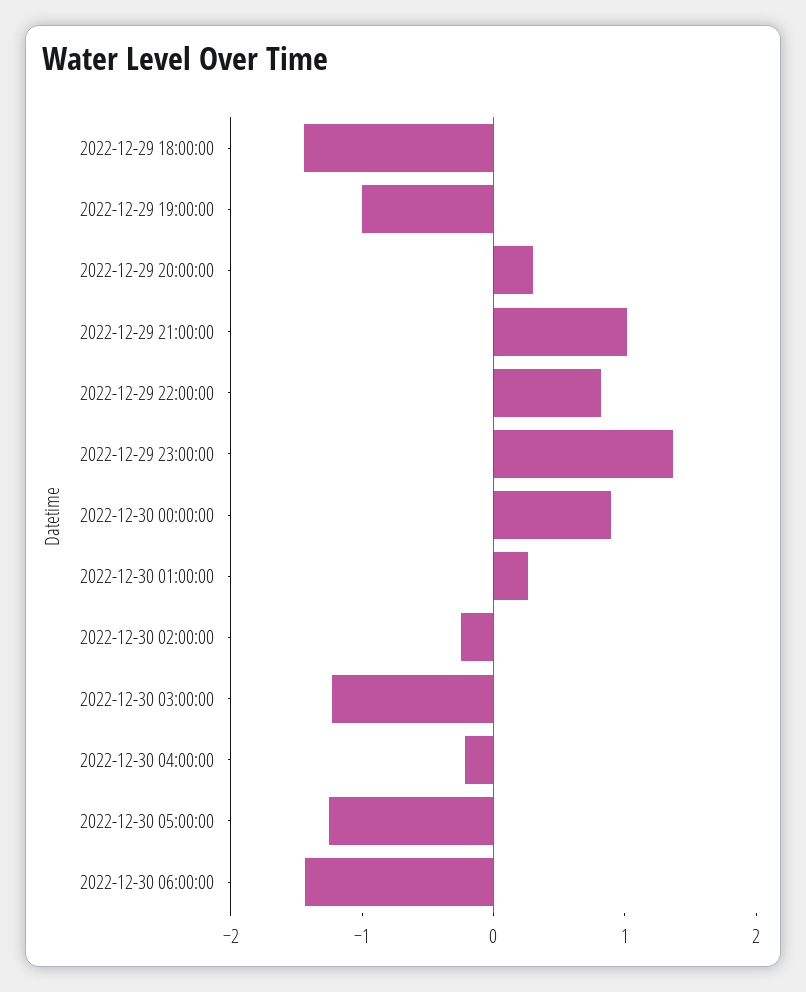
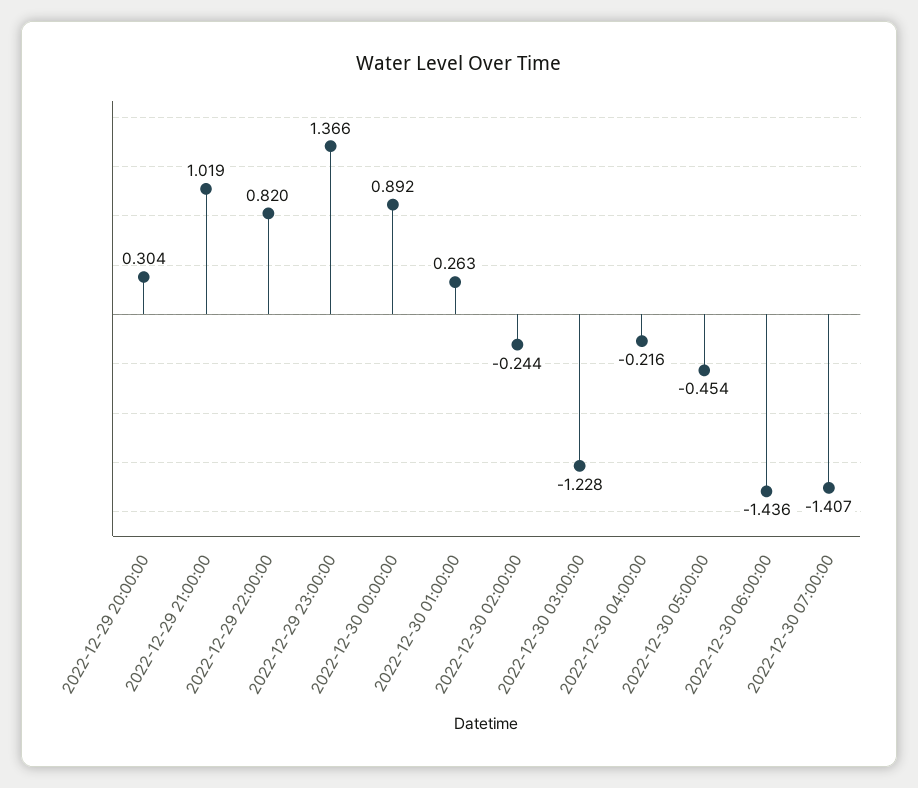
2022-12-29 18:00:00: -1.4 -> none
2022-12-29 19:00:00: -1 -> none
2022-12-30 05:00:00: -1.2 -> -0.454
2022-12-30 07:00:00: none -> -1.407

